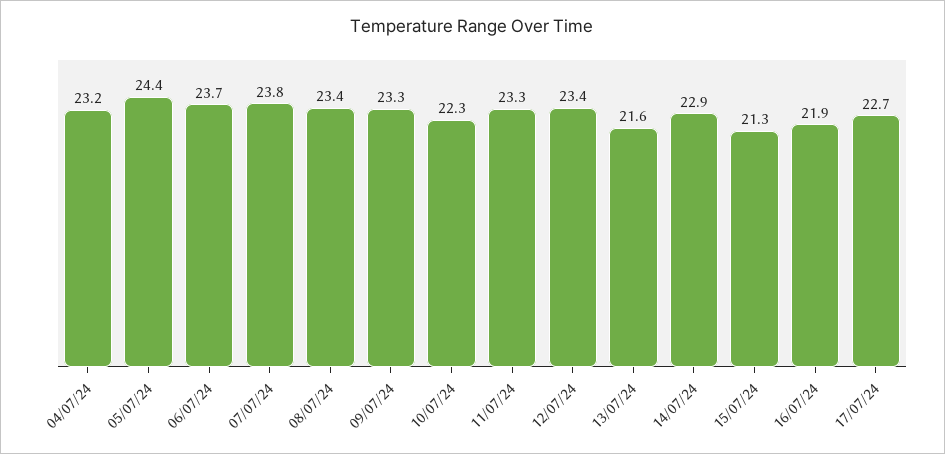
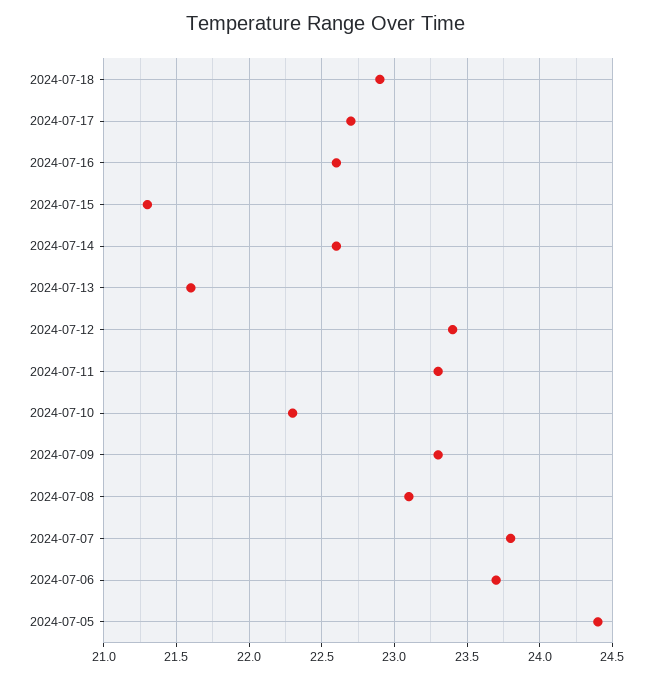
04/07/24: 23.2 -> none
08/07/24: 23.4 -> 23.1
14/07/24: 22.9 -> 22.6
16/07/24: 21.9 -> 22.6
2024-07-18: none -> 22.9

